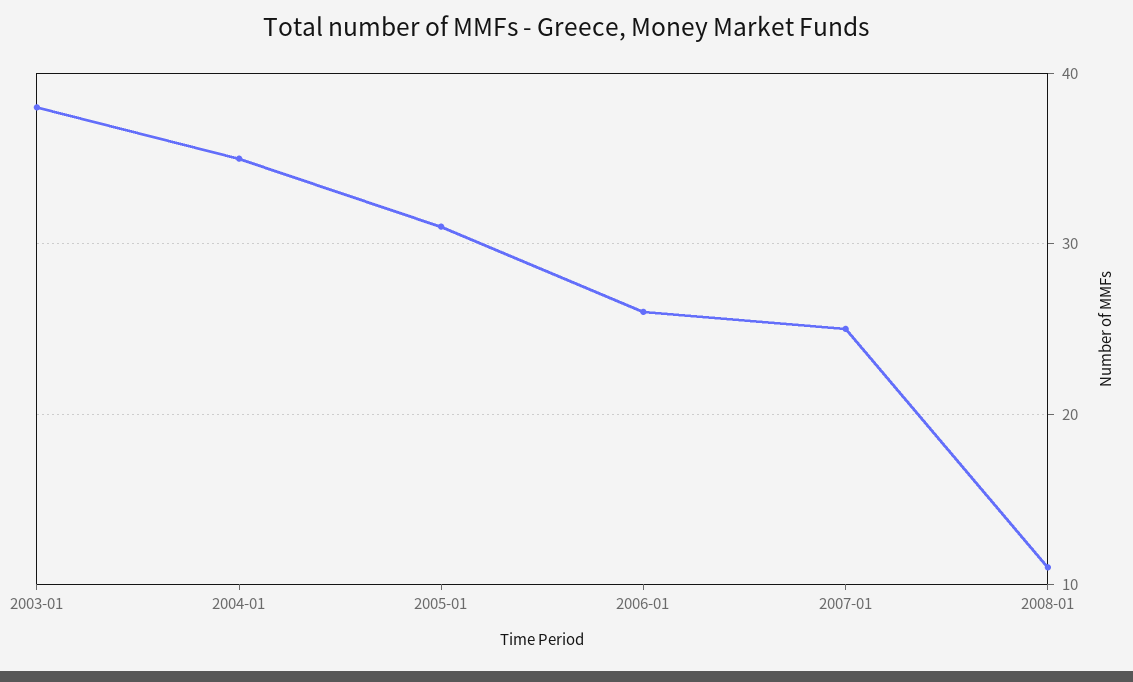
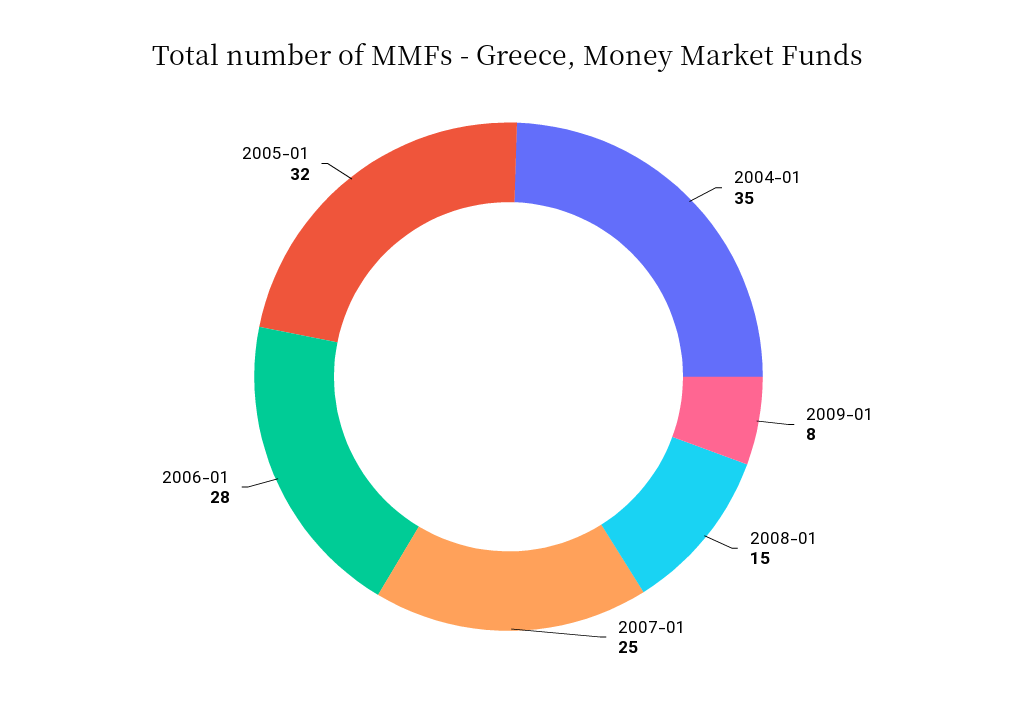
2003-01: 38 -> none
2005-01: 31 -> 32
2006-01: 26 -> 28
2008-01: 11 -> 15
2009-01: none -> 8

